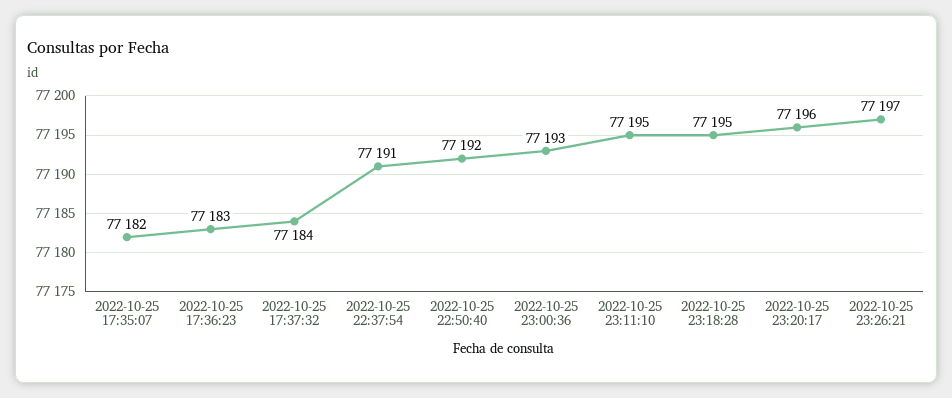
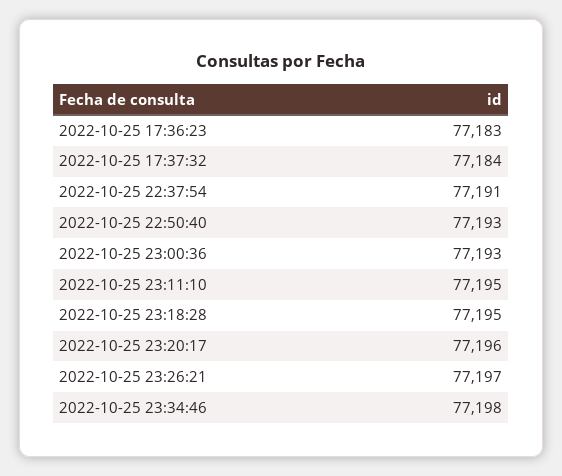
2022-10-25 17:35:07: 77182 -> none
2022-10-25 22:50:40: 77192 -> 77193
2022-10-25 23:34:46: none -> 77198

